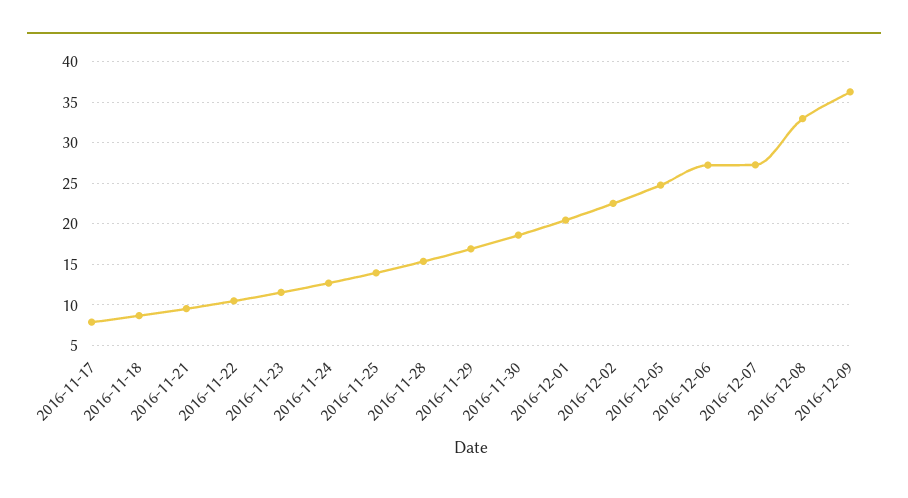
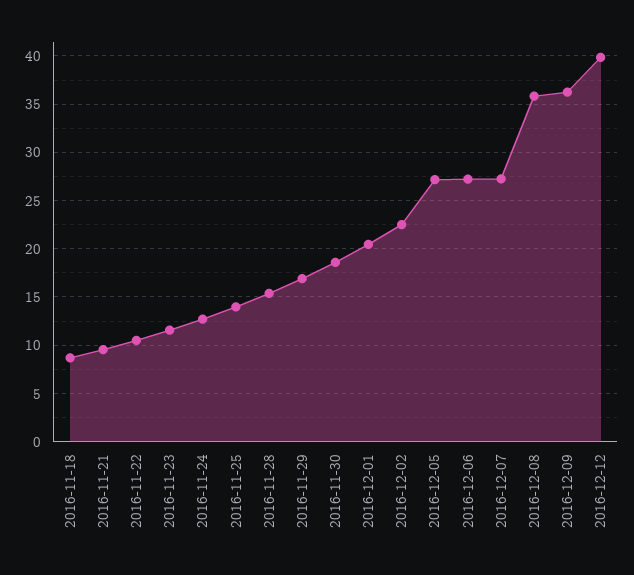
2016-11-17: 8 -> none
2016-12-05: 25 -> 27
2016-12-08: 33 -> 36
2016-12-12: none -> 40

